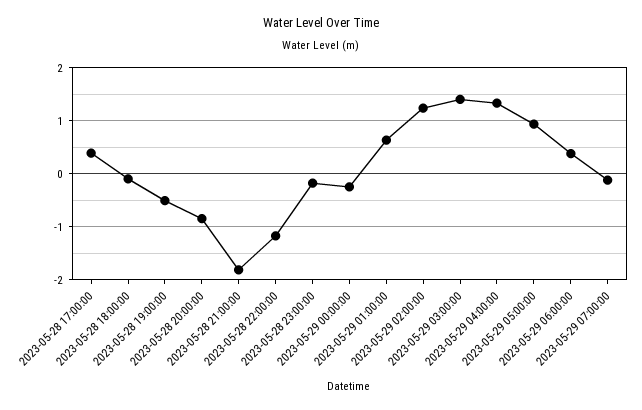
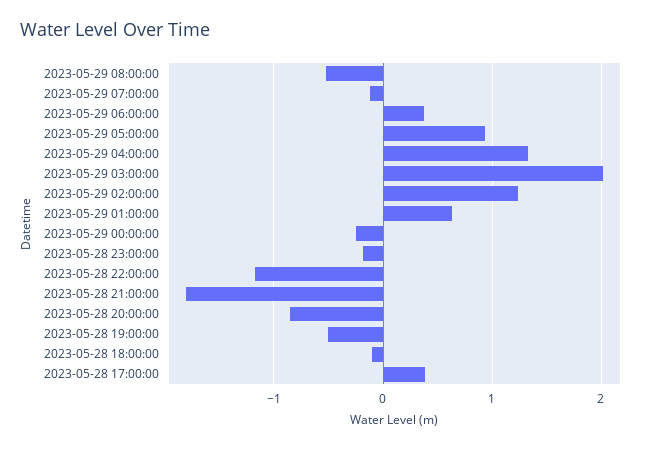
2023-05-29 03:00:00: 1.4 -> 2
2023-05-29 08:00:00: none -> -0.5

